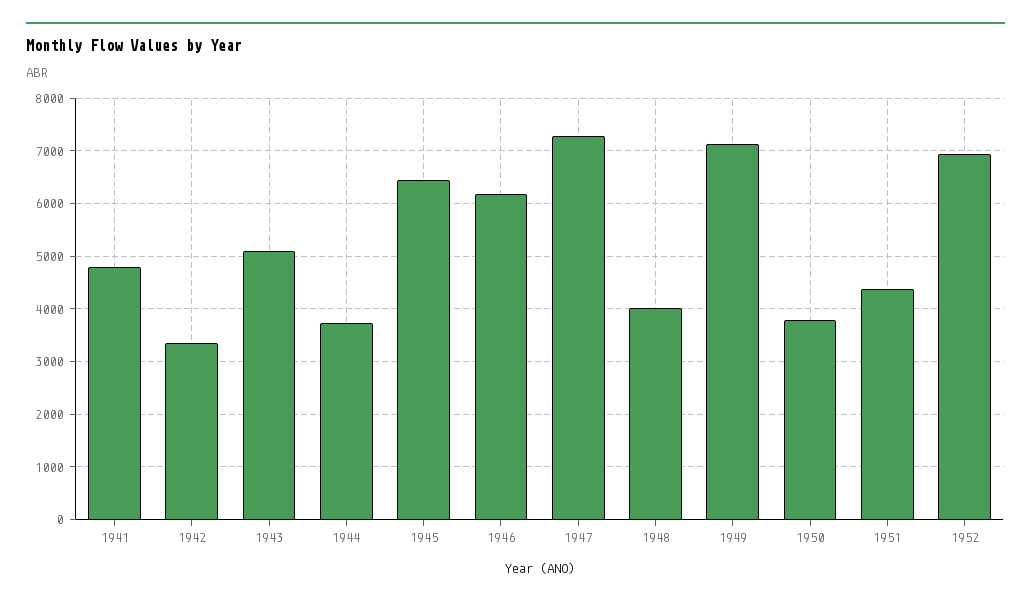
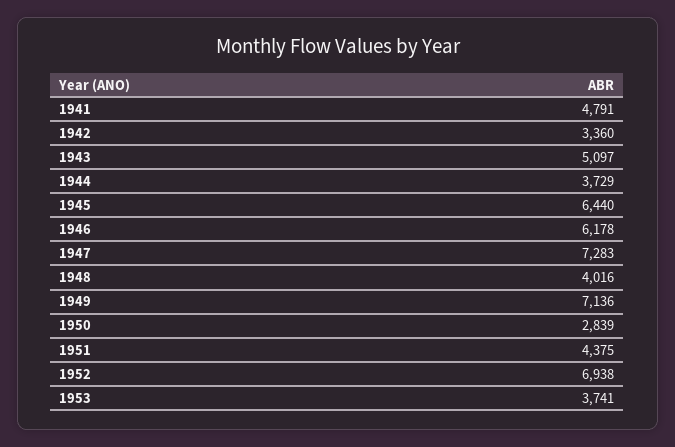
1950: 3800 -> 2839
1953: none -> 3741

